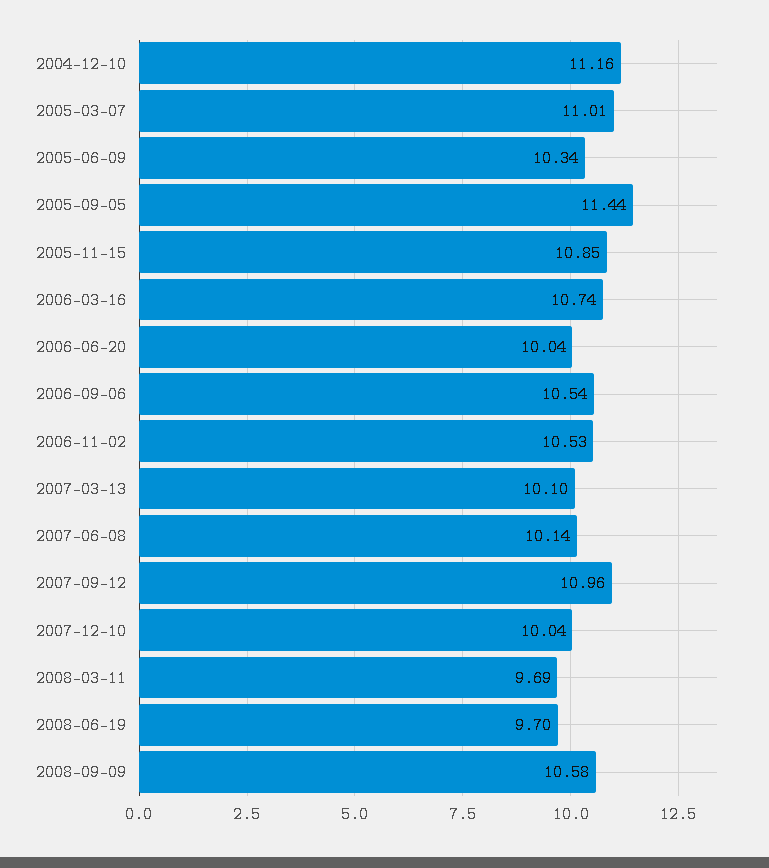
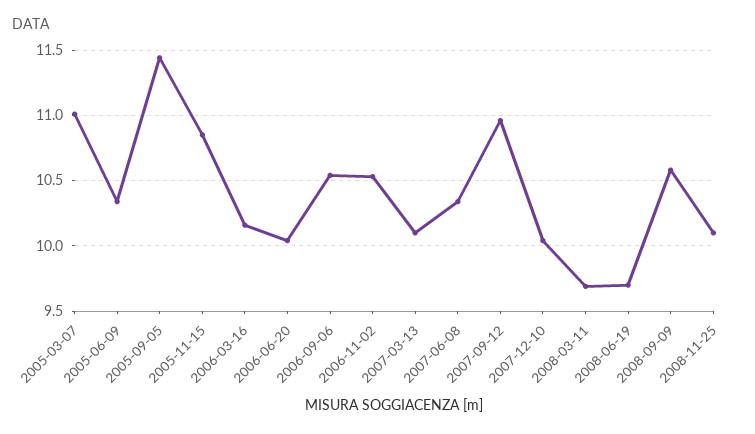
2004-12-10: 11.16 -> none
2006-03-16: 10.74 -> 10.15
2007-06-08: 10.14 -> 10.35
2008-11-25: none -> 10.1

